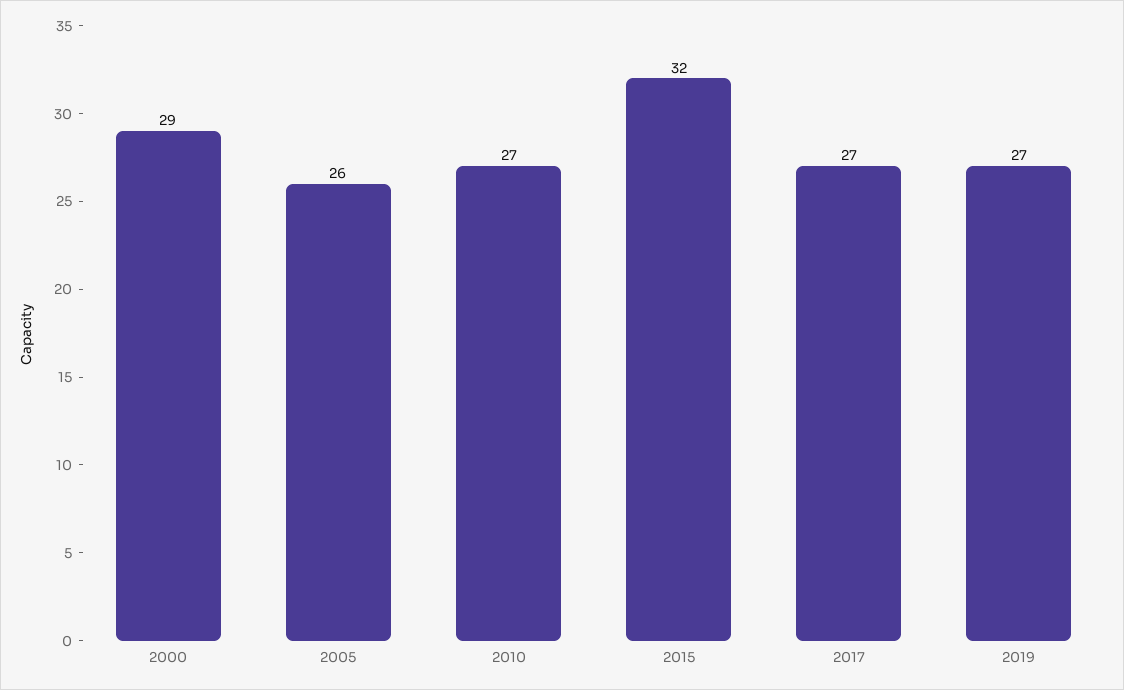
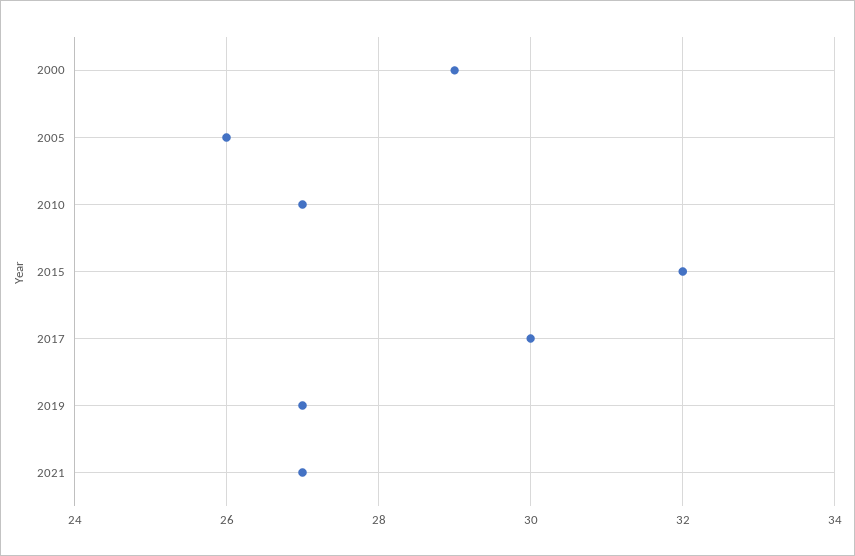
2017: 27 -> 30
2021: none -> 27

